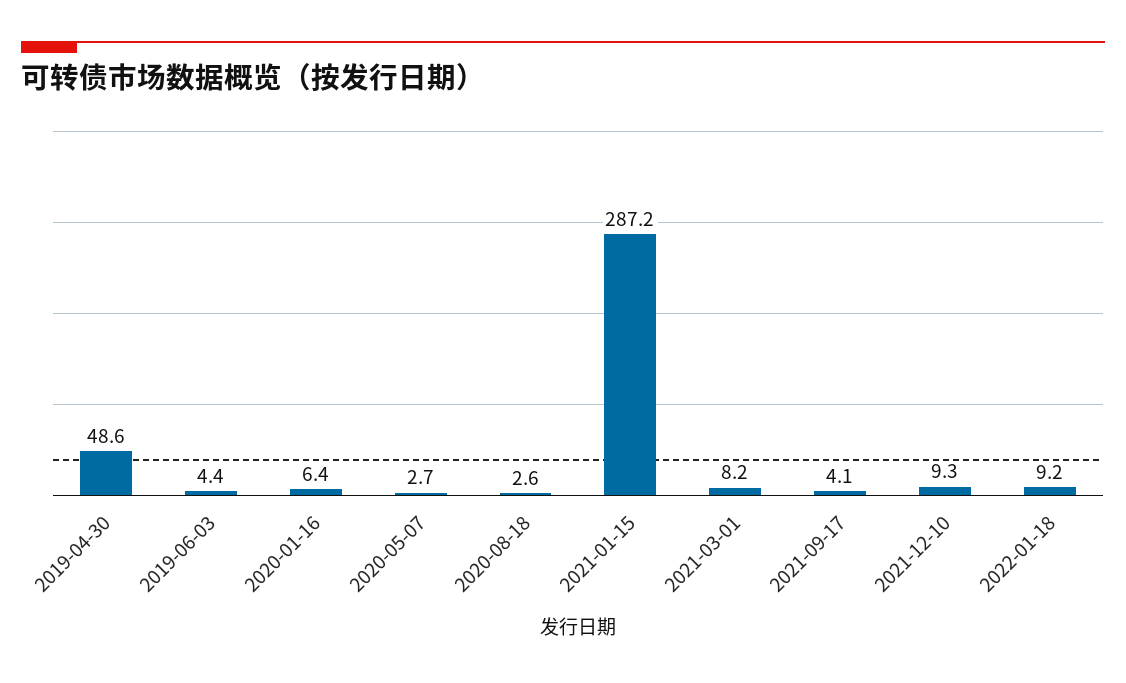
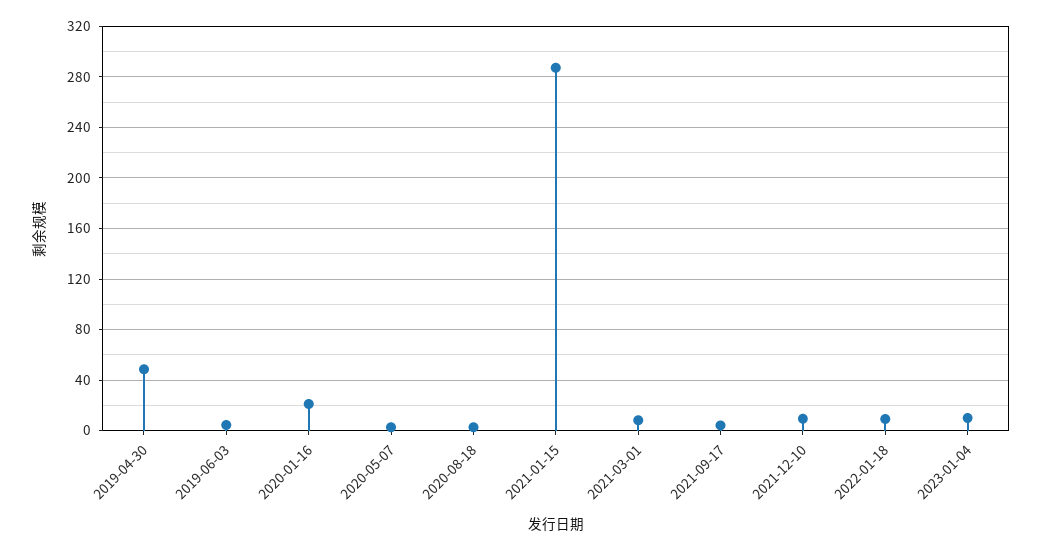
2020-01-16: 6.4 -> 20
2023-01-04: none -> 10

